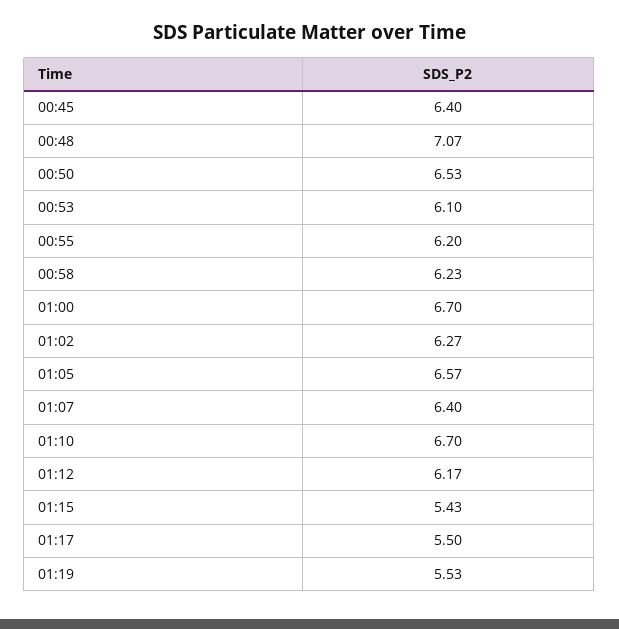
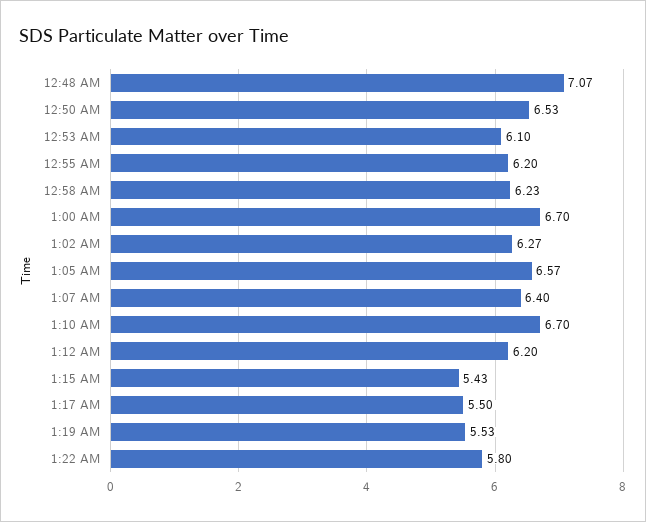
00:45: 6.4 -> none
01:12: 6.17 -> 6.2
1:22 AM: none -> 5.8

